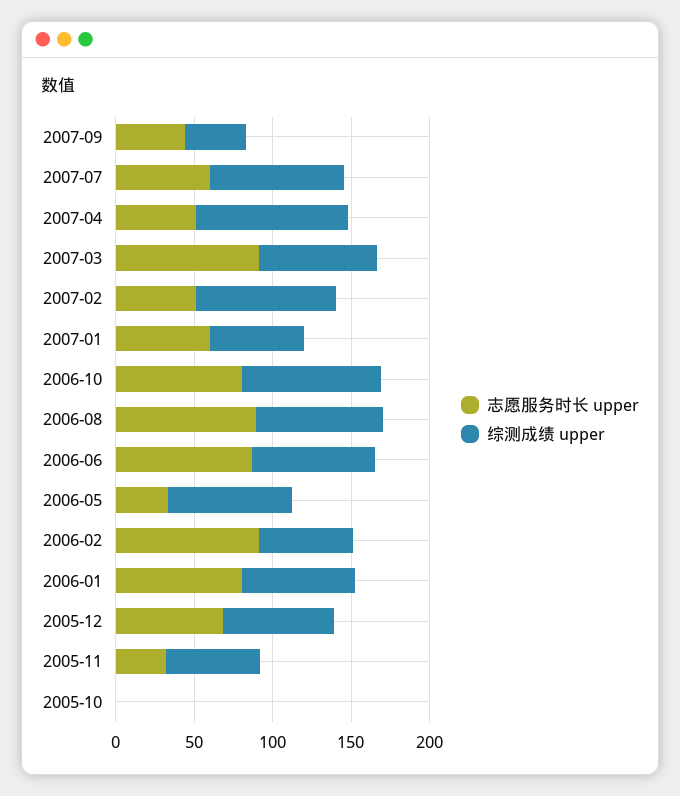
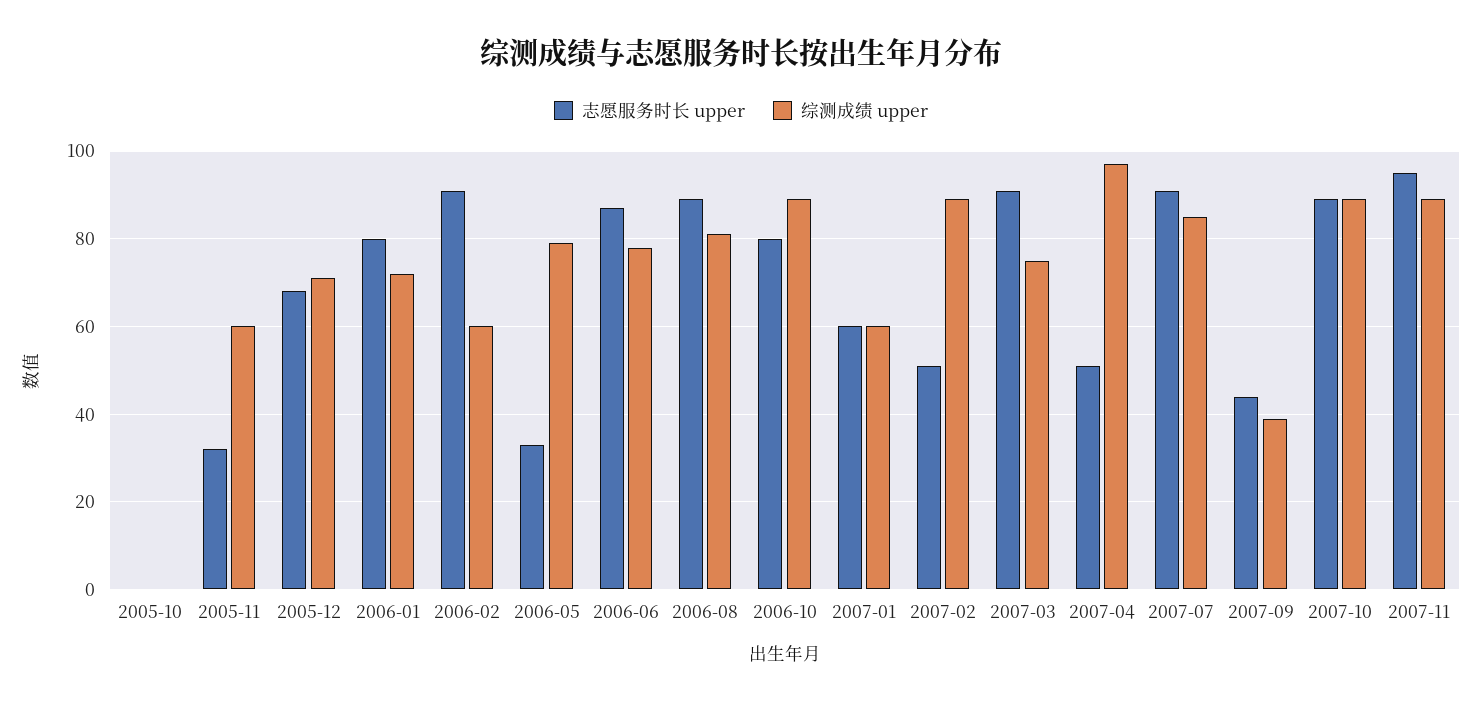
志愿服务时长 upper, 2007-07: 60 -> 90
志愿服务时长 upper, 2007-10: none -> 90
综测成绩 upper, 2007-10: none -> 90
志愿服务时长 upper, 2007-11: none -> 95
综测成绩 upper, 2007-11: none -> 90

